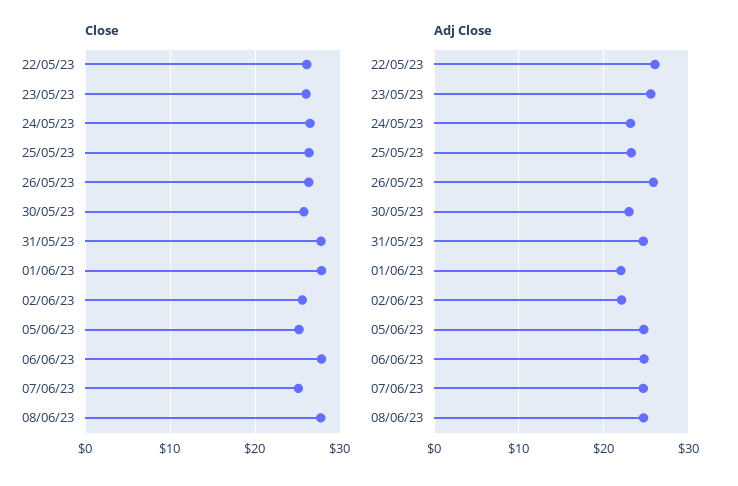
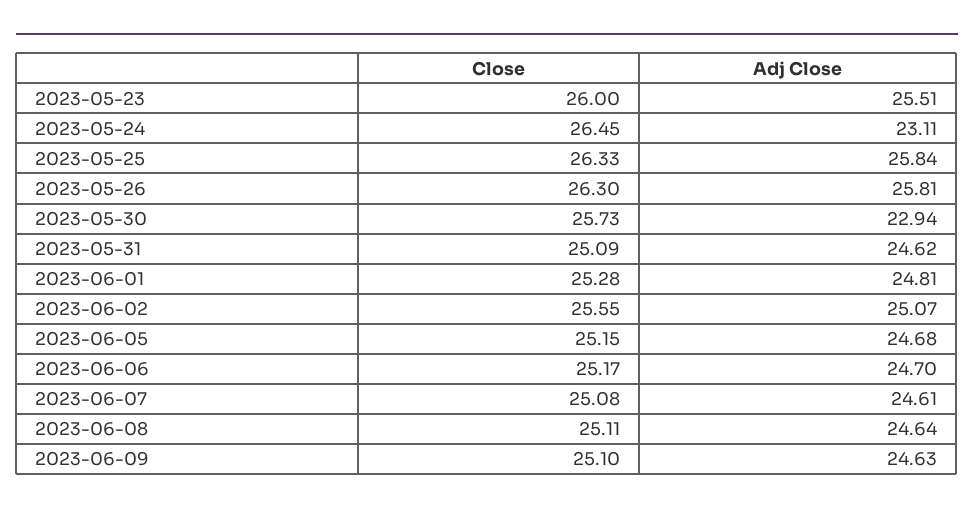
Close, 22/05/23: 26 -> none
Close, 31/05/23: 28 -> 25.09
Close, 01/06/23: 28 -> 25.28
Close, 06/06/23: 28 -> 25.17
Close, 08/06/23: 28 -> 25.11
Adj Close, 22/05/23: 26 -> none
Adj Close, 25/05/23: 23 -> 25.84
Adj Close, 01/06/23: 22 -> 24.81
Adj Close, 02/06/23: 22 -> 25.07
Close, 2023-06-09: none -> 25.1
Adj Close, 2023-06-09: none -> 24.63

